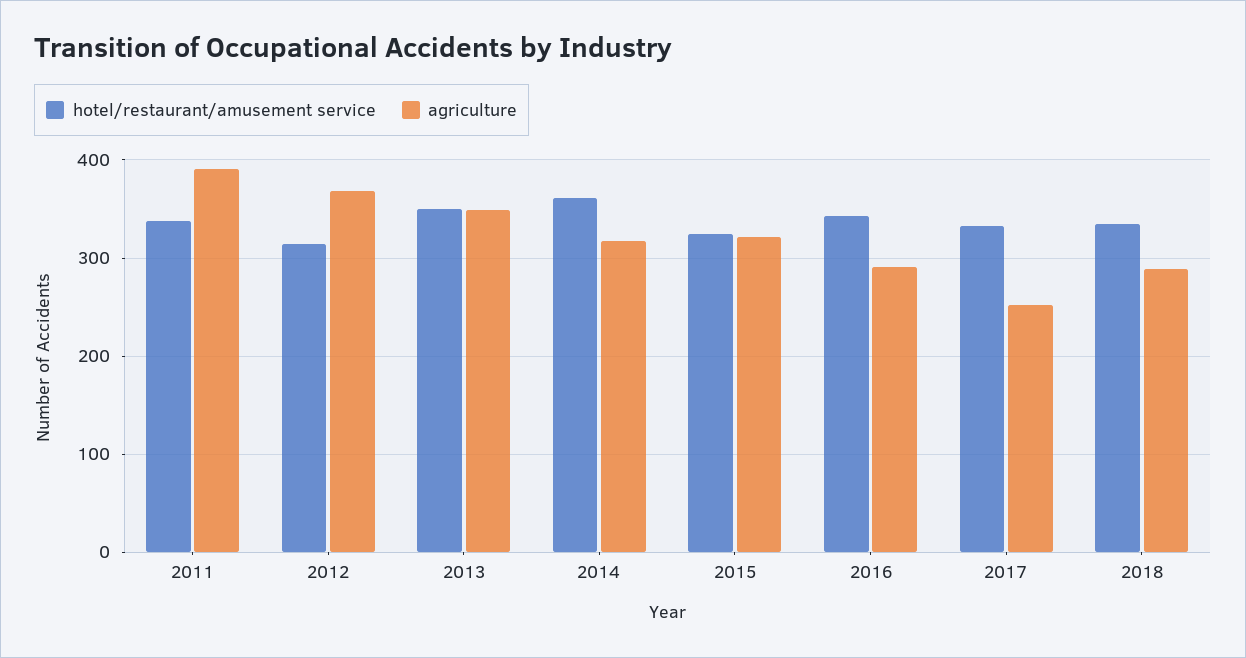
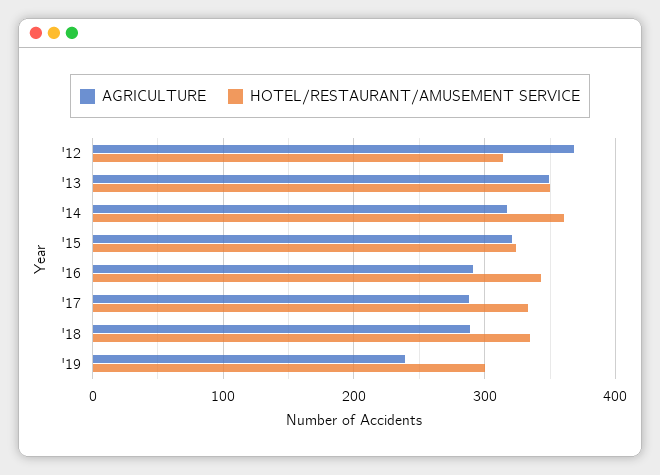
hotel/restaurant/amusement service, 2011: 340 -> none
agriculture, 2011: 390 -> none
agriculture, 2017: 250 -> 290
agriculture, '19: none -> 240
hotel/restaurant/amusement service, '19: none -> 300

